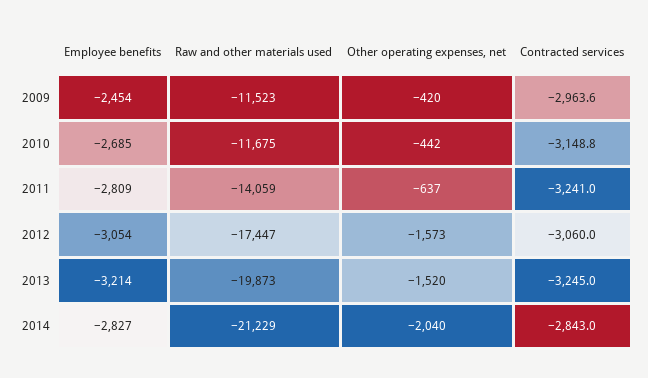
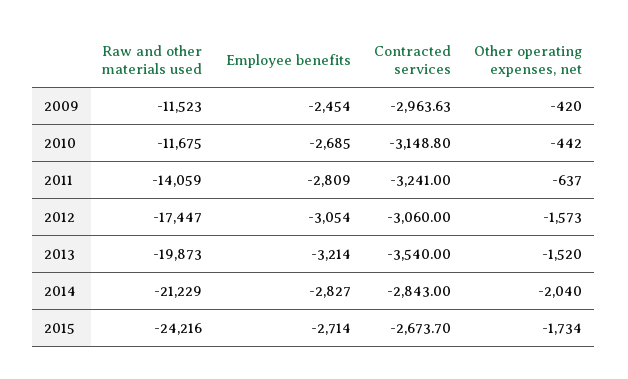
Contracted services, 2013: -3245 -> -3540
Raw and other materials used, 2015: none -> -24216
Employee benefits, 2015: none -> -2714
Contracted services, 2015: none -> -2673.7
Other operating expenses, net, 2015: none -> -1734

